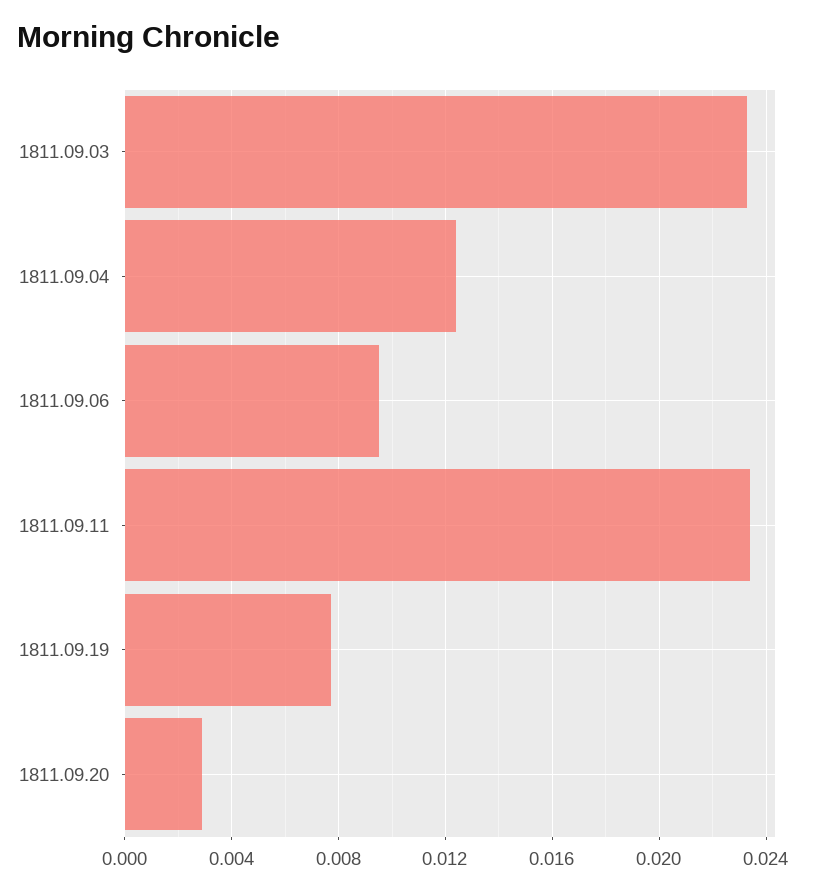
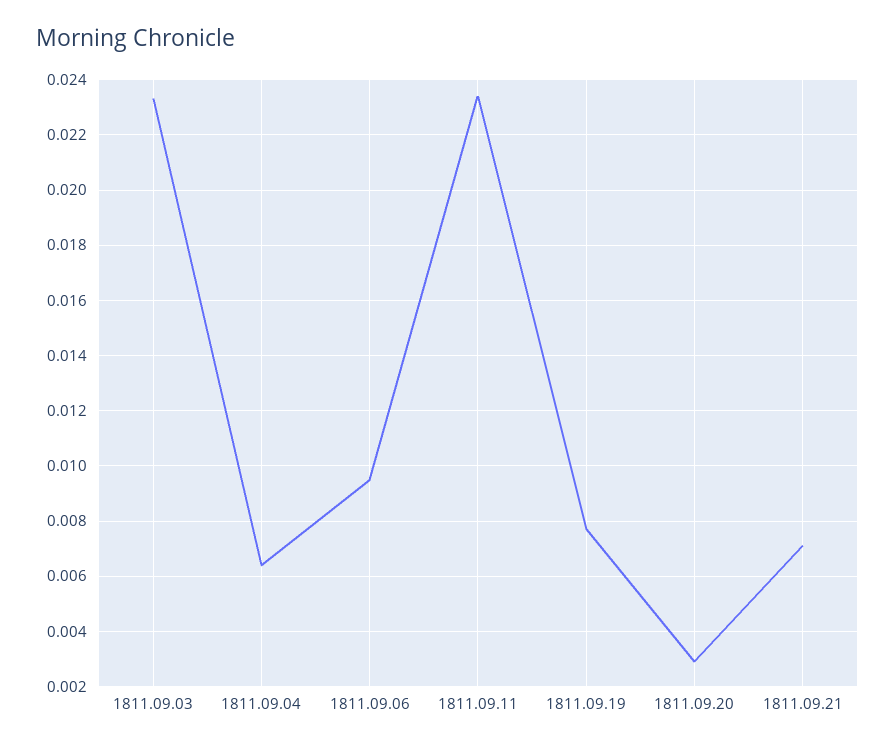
1811.09.04: 0.0125 -> 0.0065
1811.09.21: none -> 0.007

